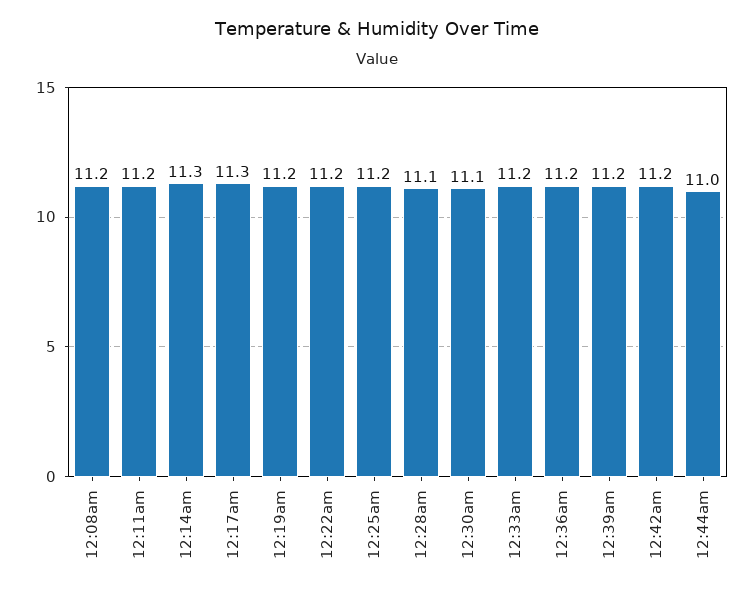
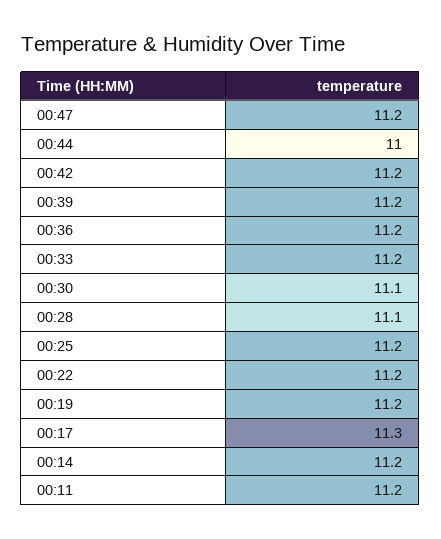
12:08am: 11.2 -> none
12:14am: 11.3 -> 11.2
00:47: none -> 11.2

